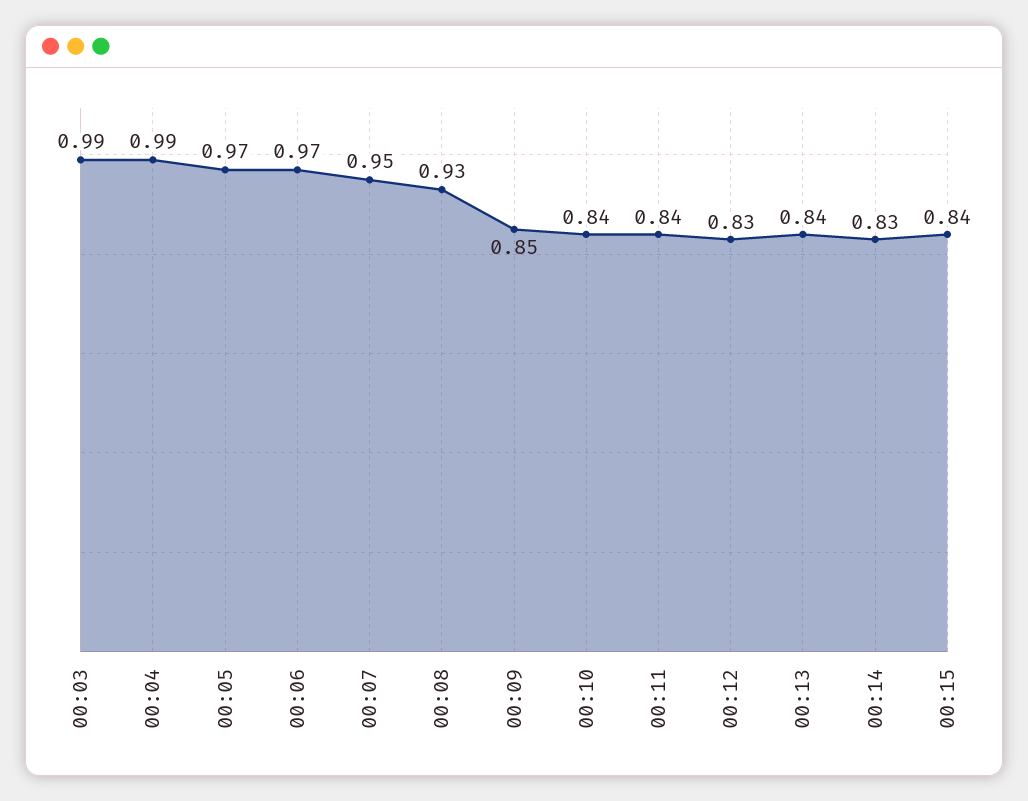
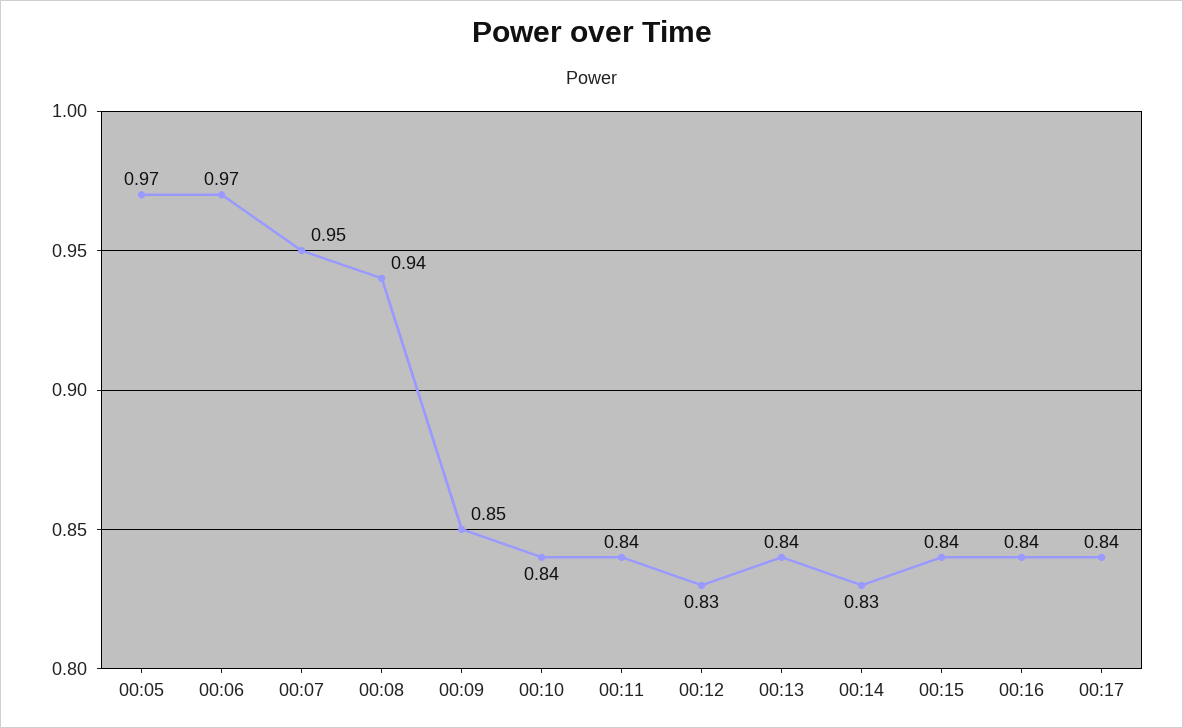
00:03: 0.99 -> none
00:04: 0.99 -> none
00:08: 0.93 -> 0.94
00:16: none -> 0.84
00:17: none -> 0.84

